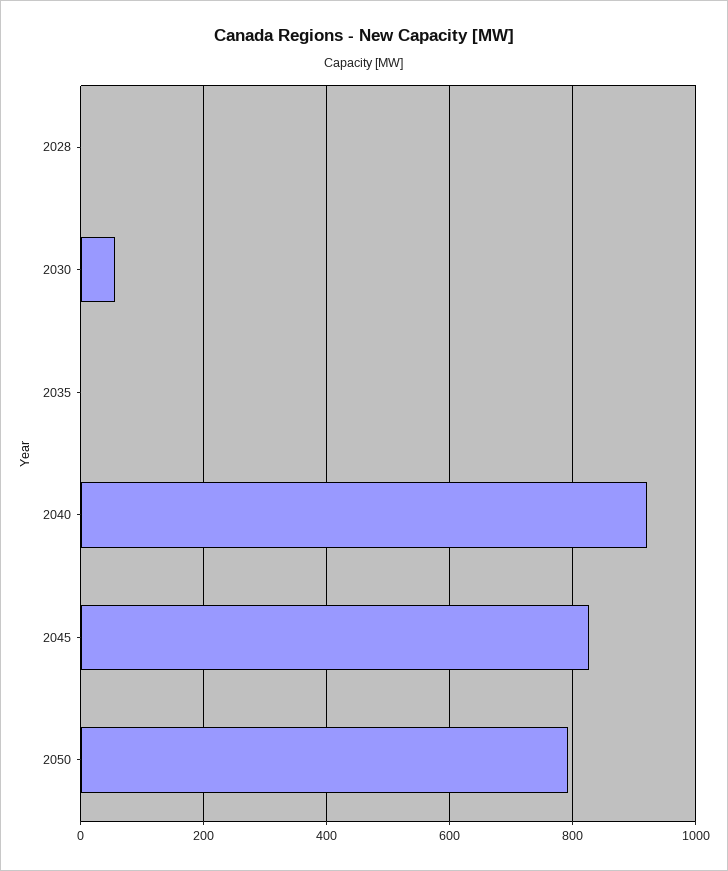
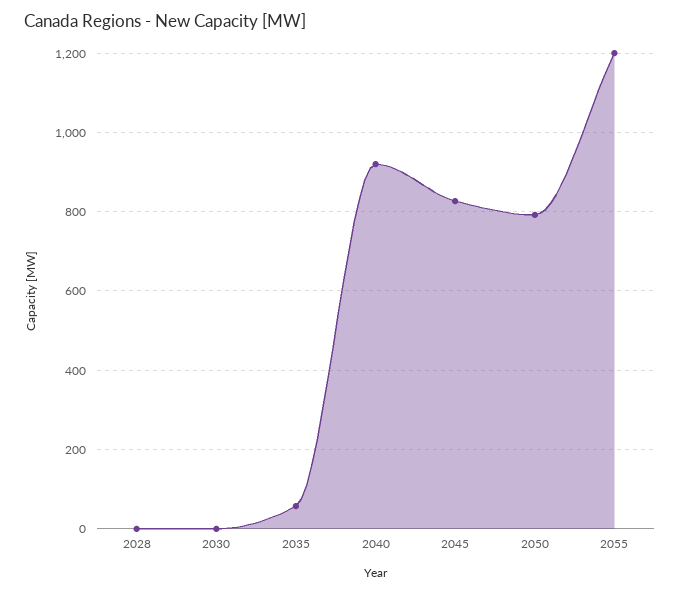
2030: 60 -> 0
2035: 0 -> 60
2055: none -> 1200

